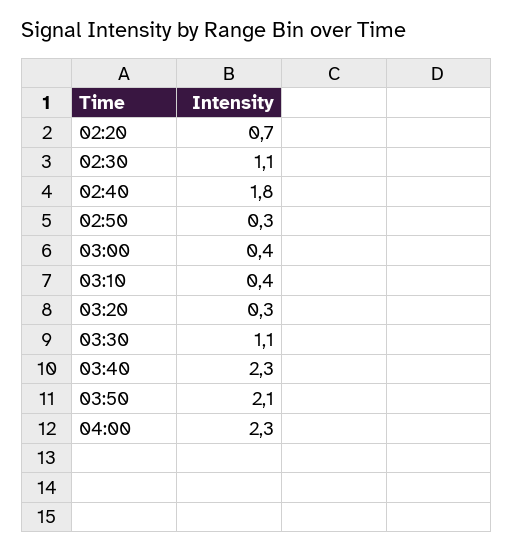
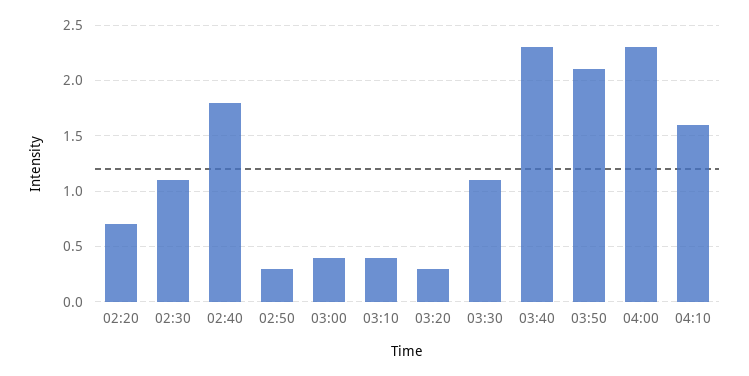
04:10: none -> 1.6

